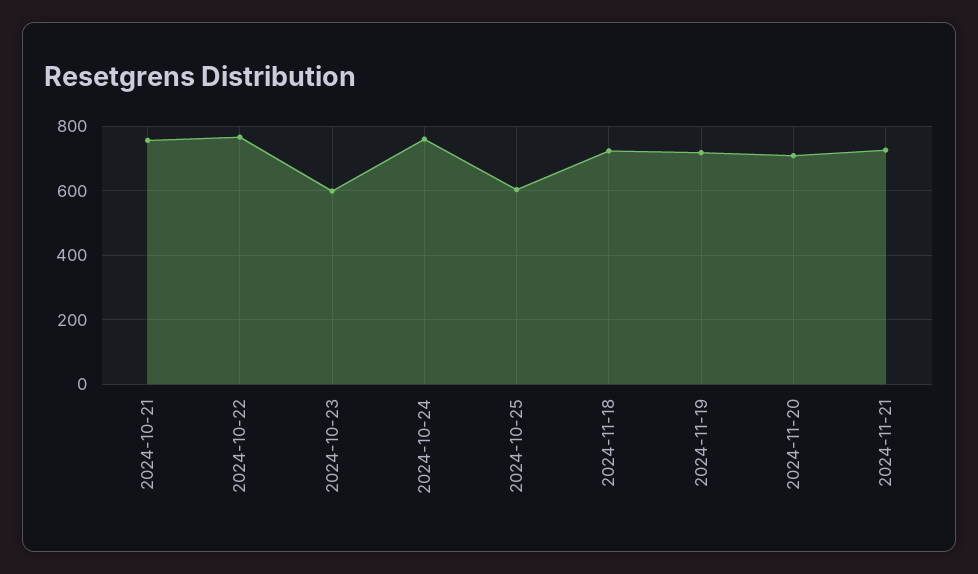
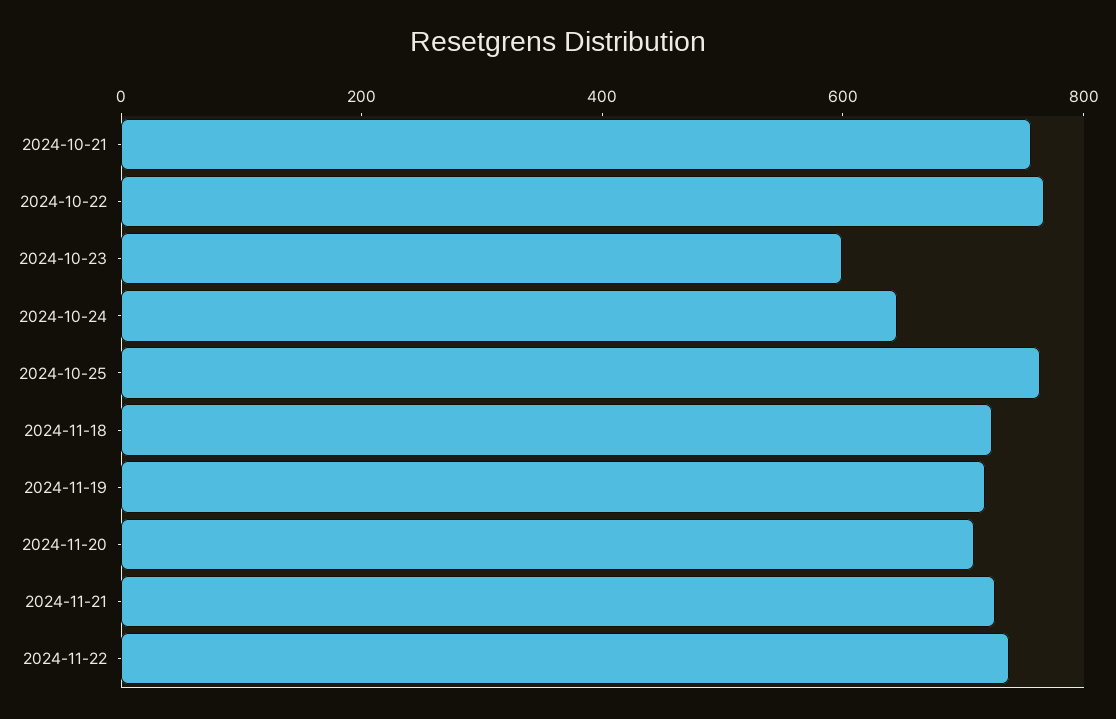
2024-10-24: 760 -> 650
2024-10-25: 600 -> 750
2024-11-22: none -> 750

